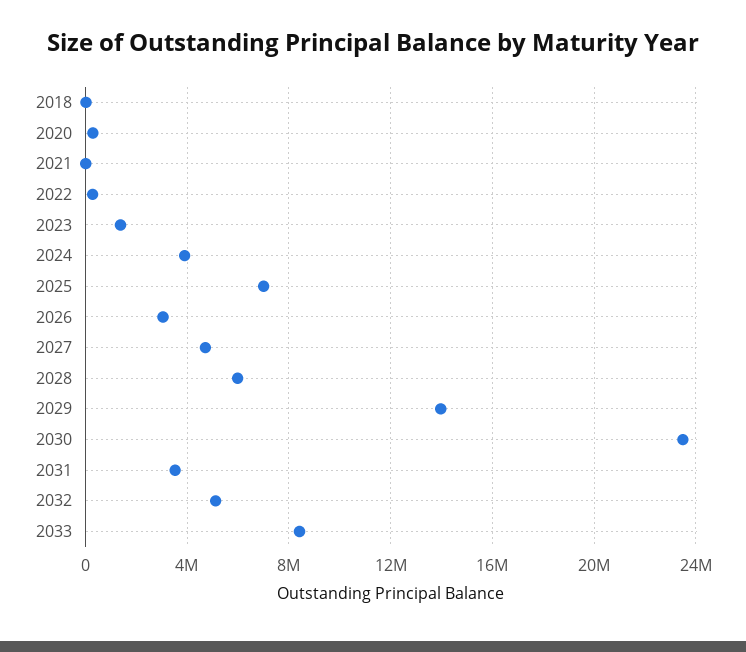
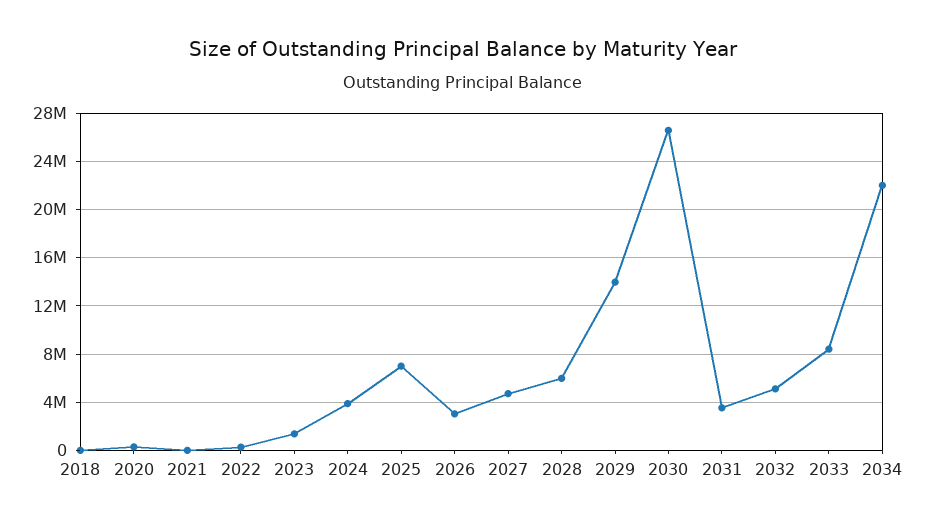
2030: 23500000 -> 26500000
2034: none -> 22000000

